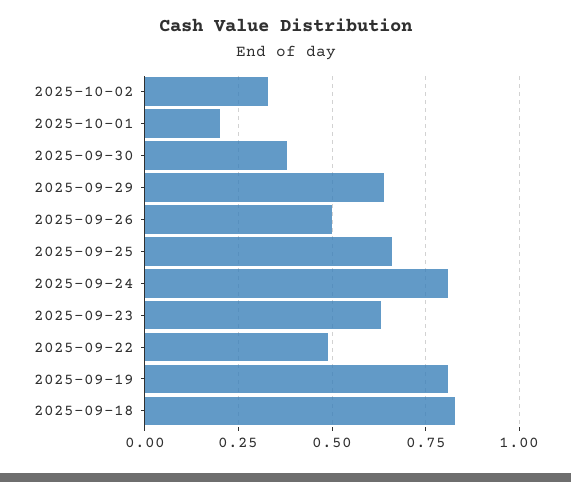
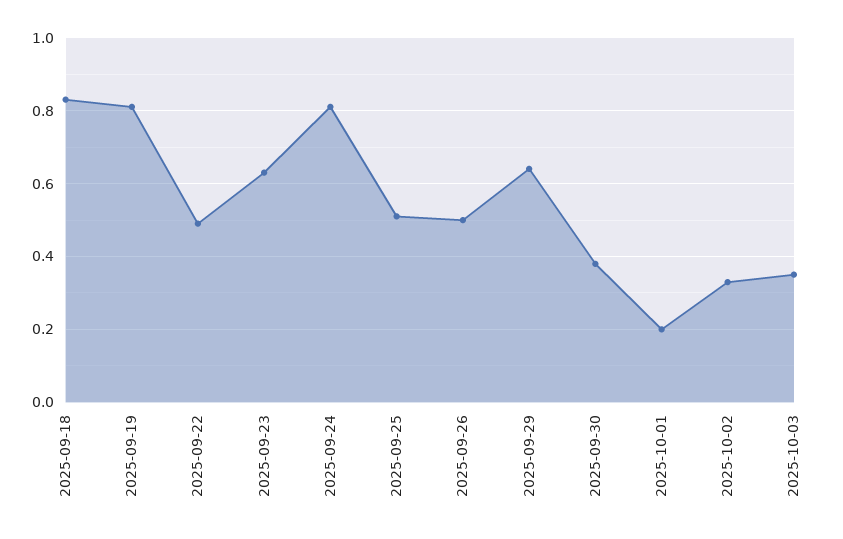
2025-09-25: 0.65 -> 0.5
2025-10-03: none -> 0.35

